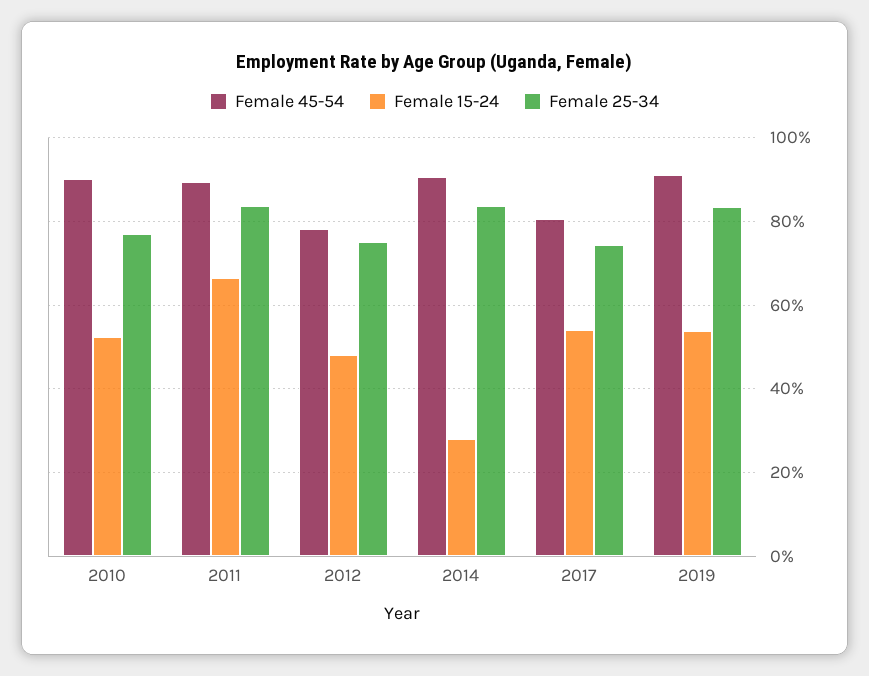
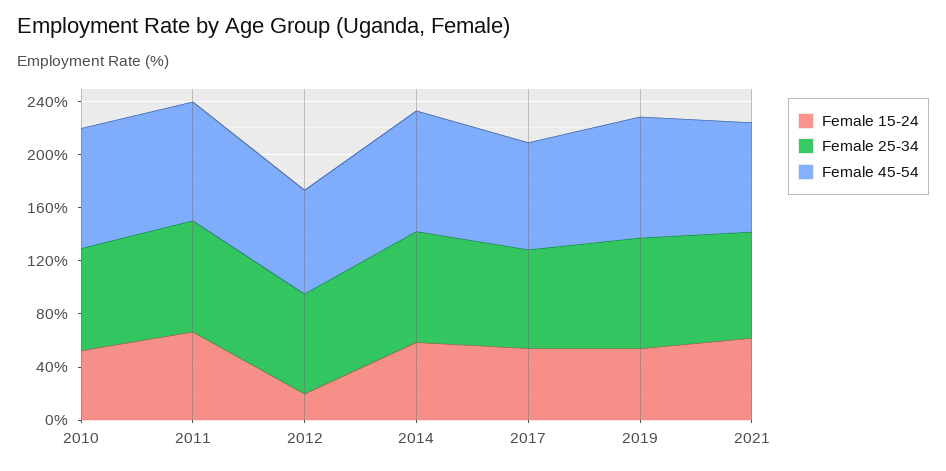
Female 15-24, 2012: 48 -> 20
Female 15-24, 2014: 28 -> 60
Female 15-24, 2021: none -> 60
Female 25-34, 2021: none -> 80
Female 45-54, 2021: none -> 80

